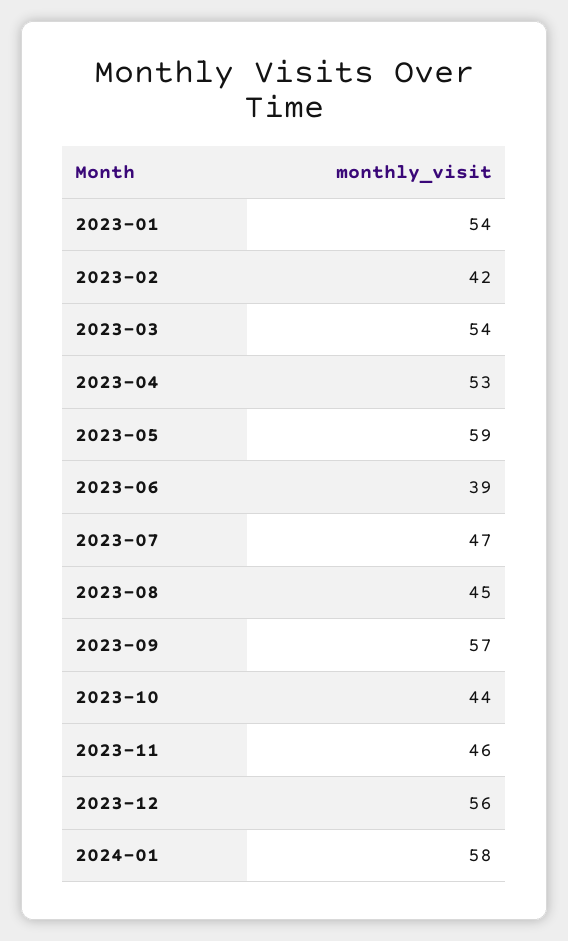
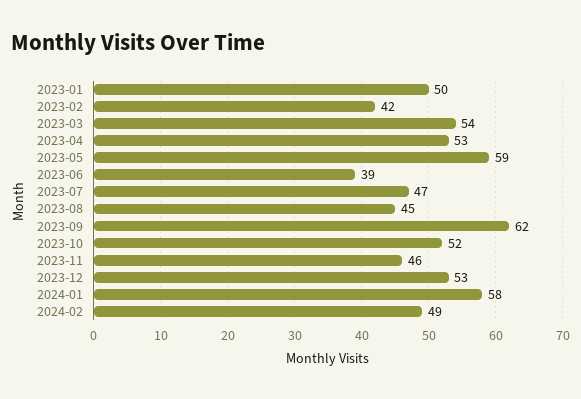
2023-01: 54 -> 50
2023-09: 57 -> 62
2023-10: 44 -> 52
2023-12: 56 -> 53
2024-02: none -> 49

